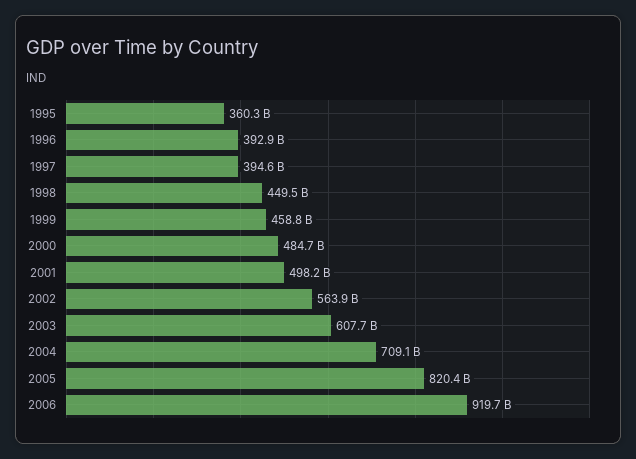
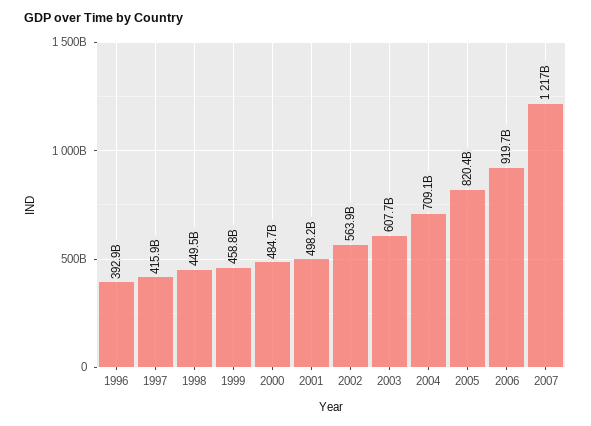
1995: 360300000000 -> none
1997: 394600000000 -> 415900000000
2007: none -> 1217000000000

